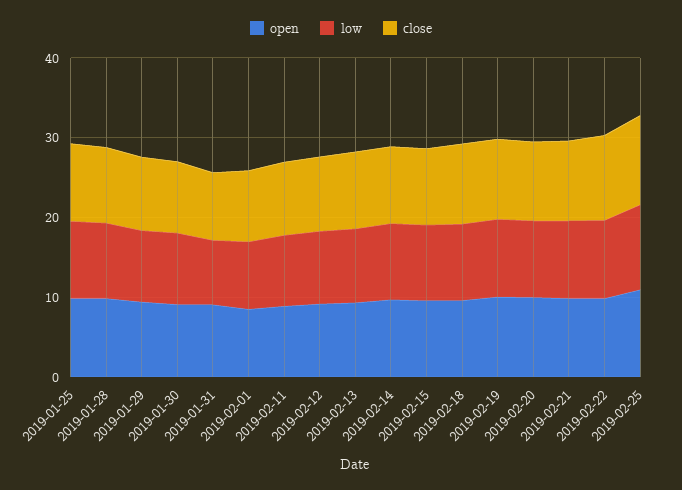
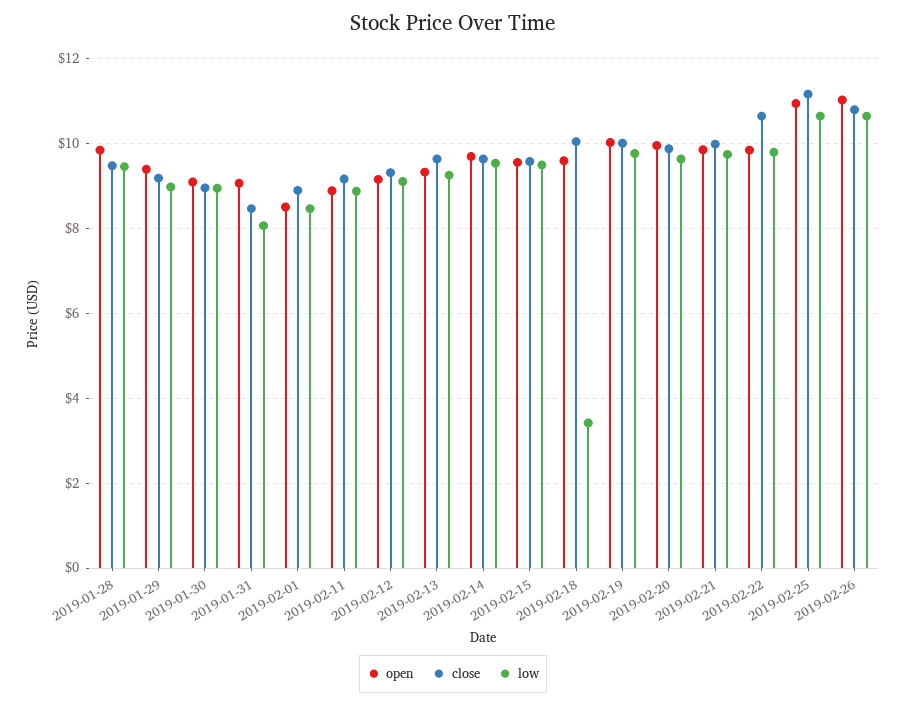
open, 2019-01-25: 10 -> none
low, 2019-01-25: 10 -> none
close, 2019-01-25: 10 -> none
low, 2019-02-18: 10 -> 3.4
open, 2019-02-26: none -> 11
close, 2019-02-26: none -> 10.8
low, 2019-02-26: none -> 10.6

